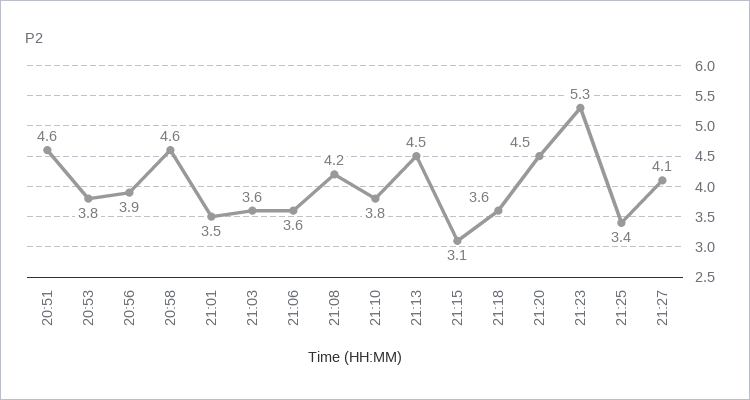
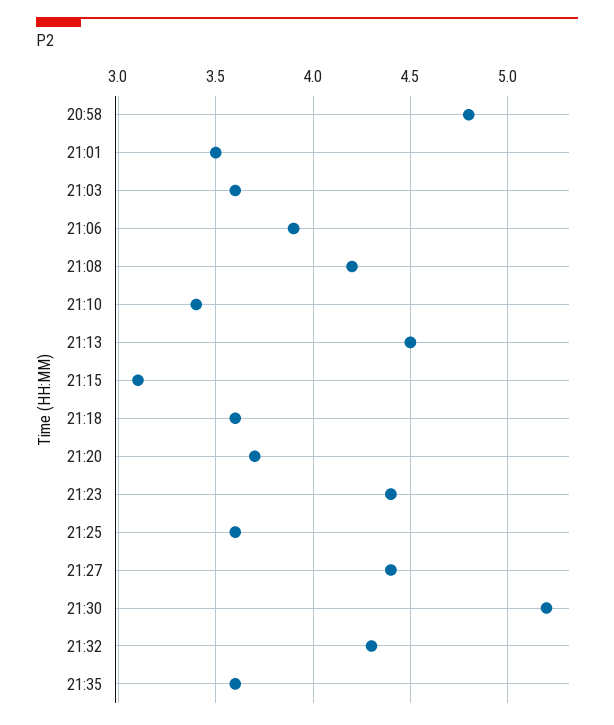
20:51: 4.6 -> none
20:53: 3.8 -> none
20:56: 3.9 -> none
20:58: 4.6 -> 4.8
21:06: 3.6 -> 3.9
21:10: 3.8 -> 3.4
21:20: 4.5 -> 3.7
21:23: 5.3 -> 4.4
21:25: 3.4 -> 3.6
21:27: 4.1 -> 4.4
21:30: none -> 5.2
21:32: none -> 4.3
21:35: none -> 3.6

